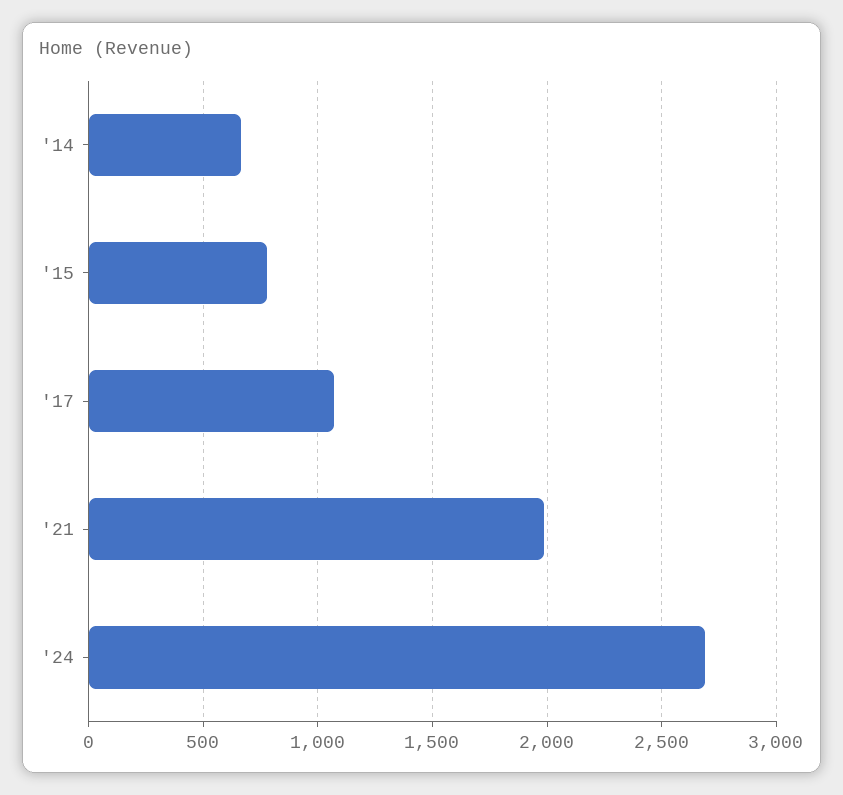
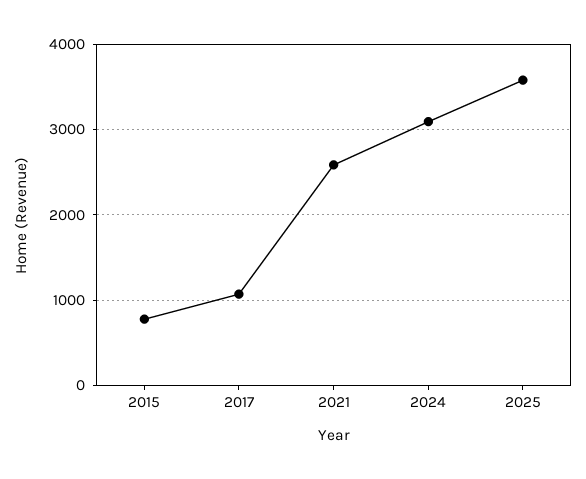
'14: 650 -> none
'21: 2000 -> 2600
'24: 2700 -> 3100
2025: none -> 3600

